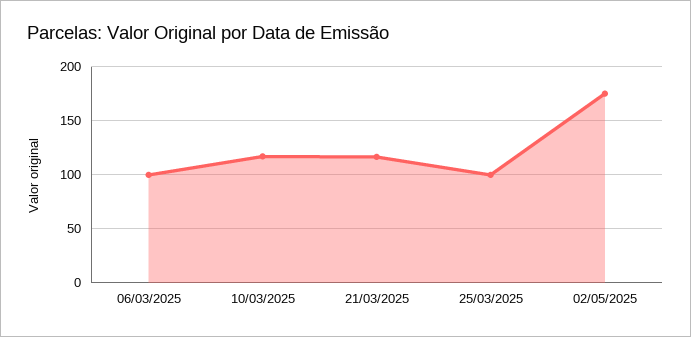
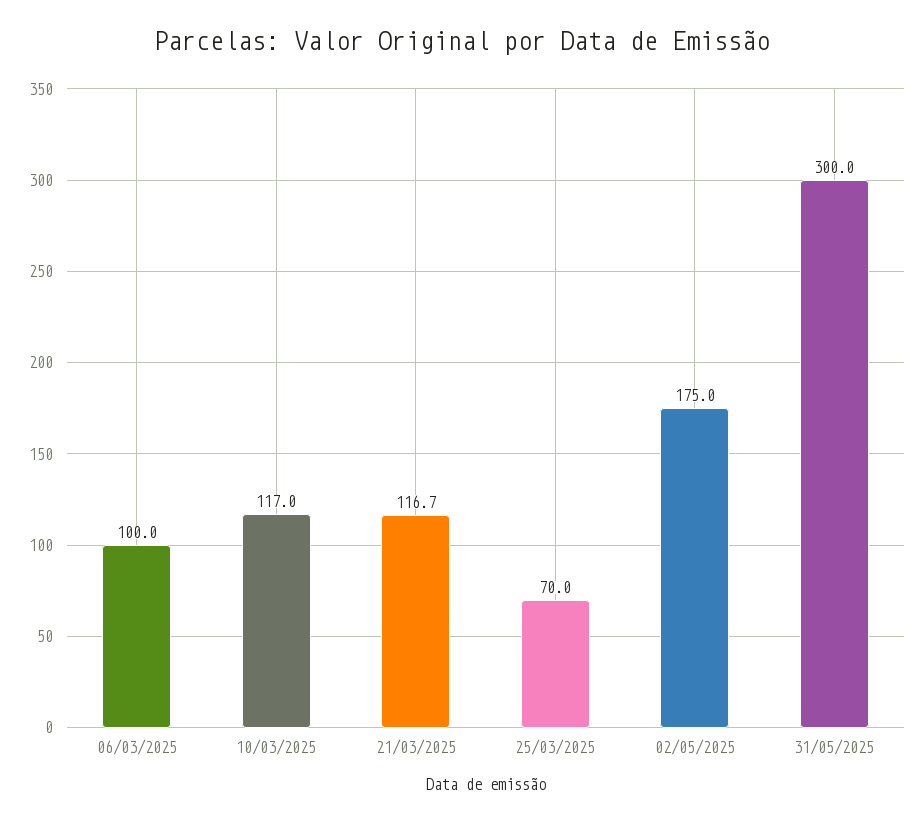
25/03/2025: 100 -> 70
31/05/2025: none -> 300

